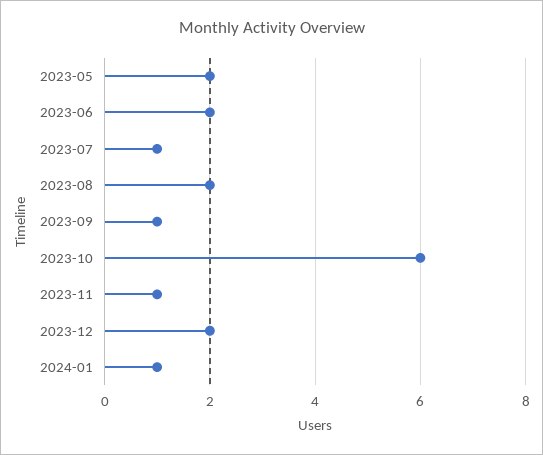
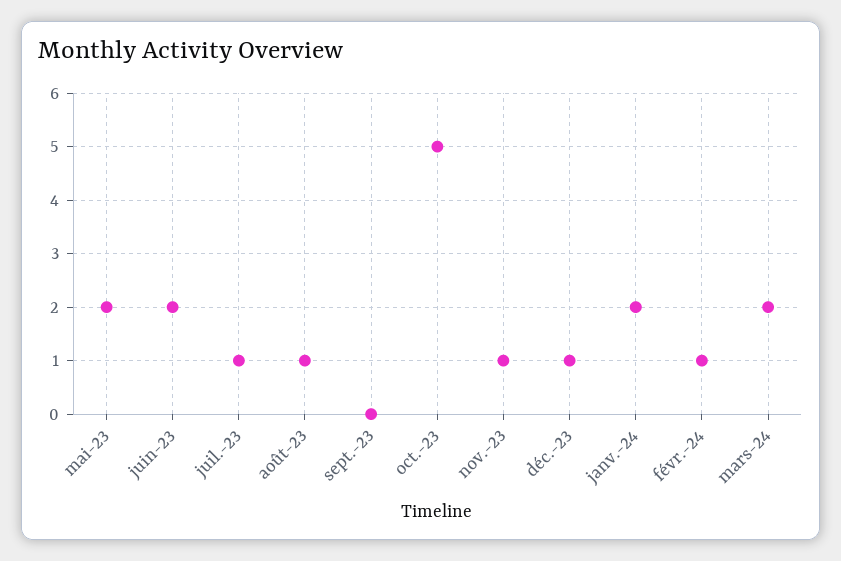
2023-08: 2 -> 1
2023-09: 1 -> 0
2023-10: 6 -> 5
2023-12: 2 -> 1
2024-01: 1 -> 2
févr.-24: none -> 1
mars-24: none -> 2

